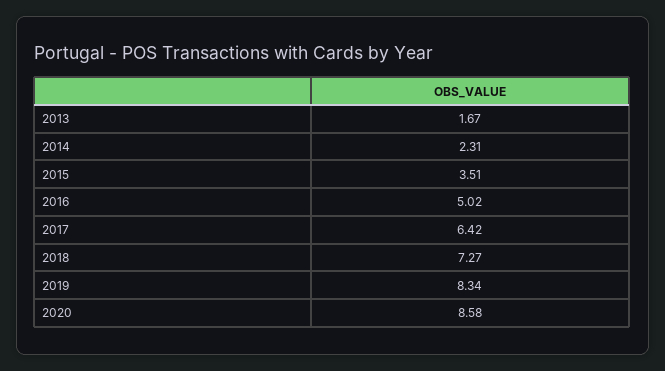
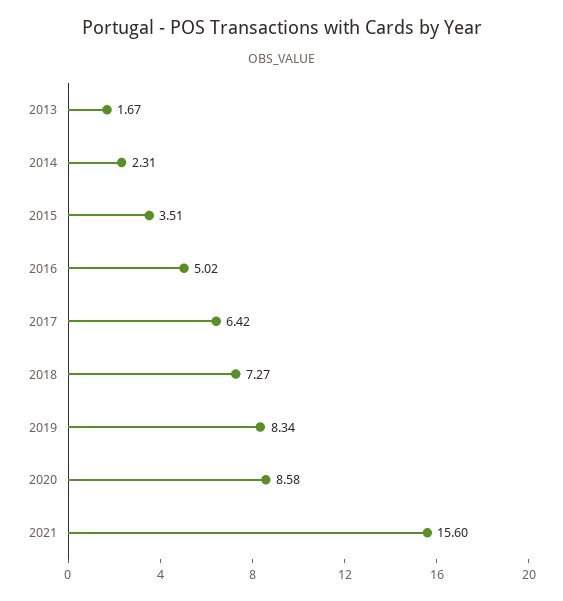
2021: none -> 15.6

